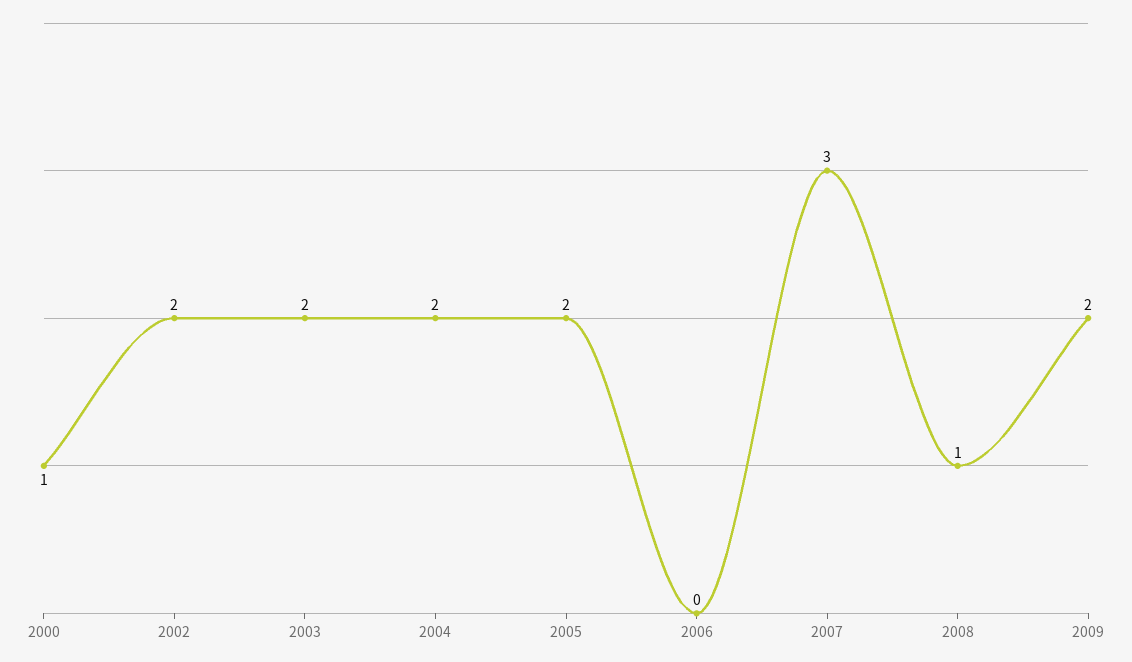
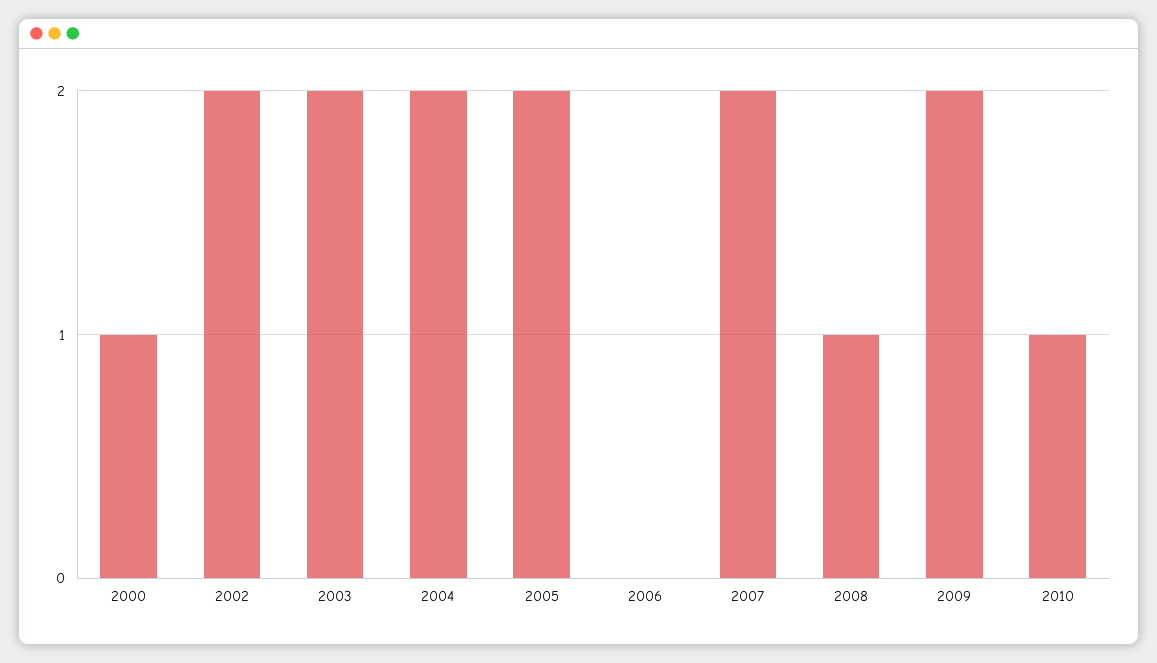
2007: 3 -> 2
2010: none -> 1

